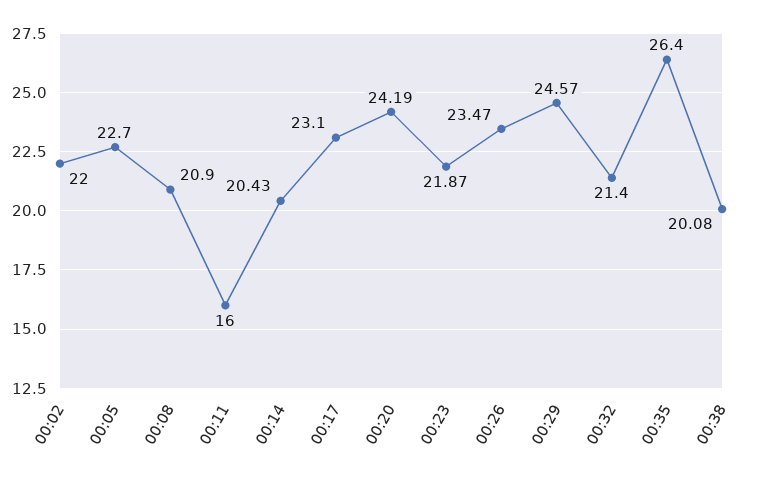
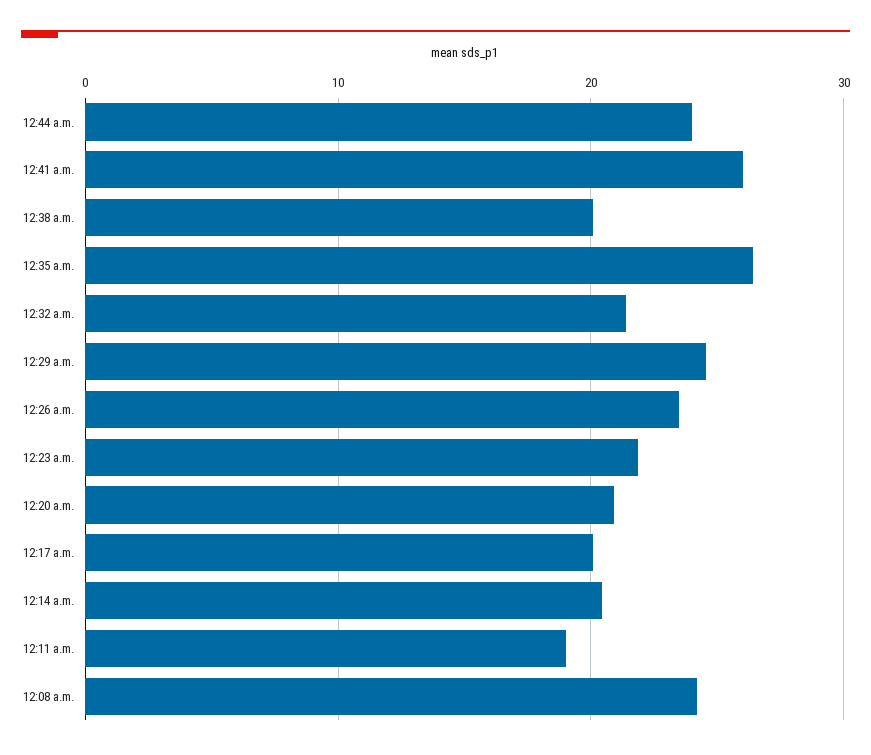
00:02: 22 -> none
00:05: 22.7 -> none
00:08: 20.9 -> 24
00:11: 16 -> 19
00:17: 23.1 -> 20
00:20: 24.19 -> 21
12:44 a.m.: none -> 24
12:41 a.m.: none -> 26

